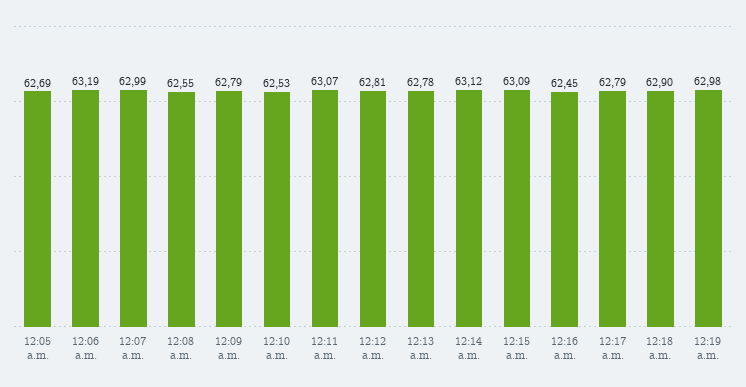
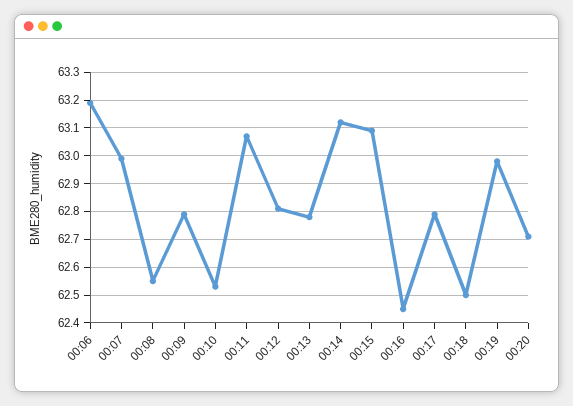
12:05 a.m.: 62.69 -> none
12:18 a.m.: 62.9 -> 62.5
00:20: none -> 62.7

